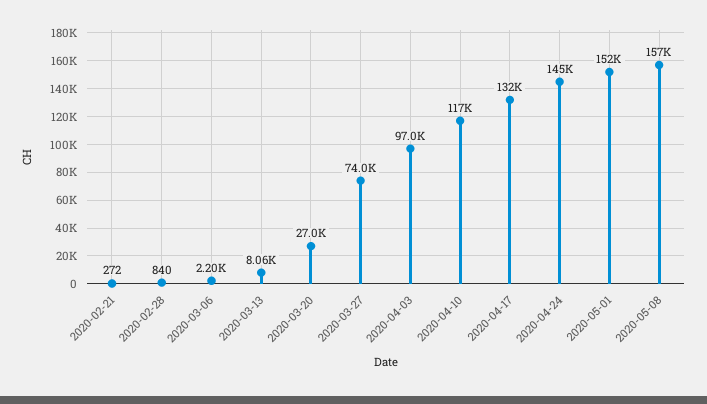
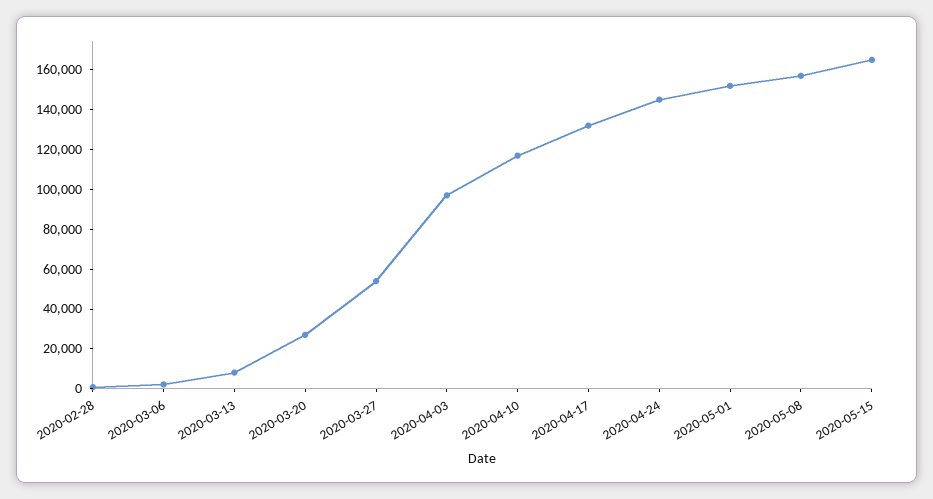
2020-02-21: 272 -> none
2020-03-27: 74000 -> 55000
2020-05-15: none -> 165000

